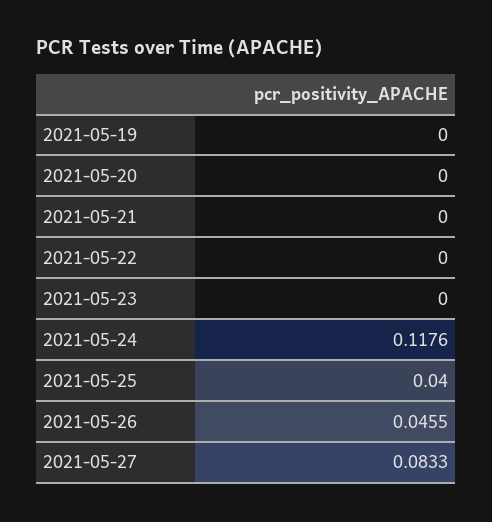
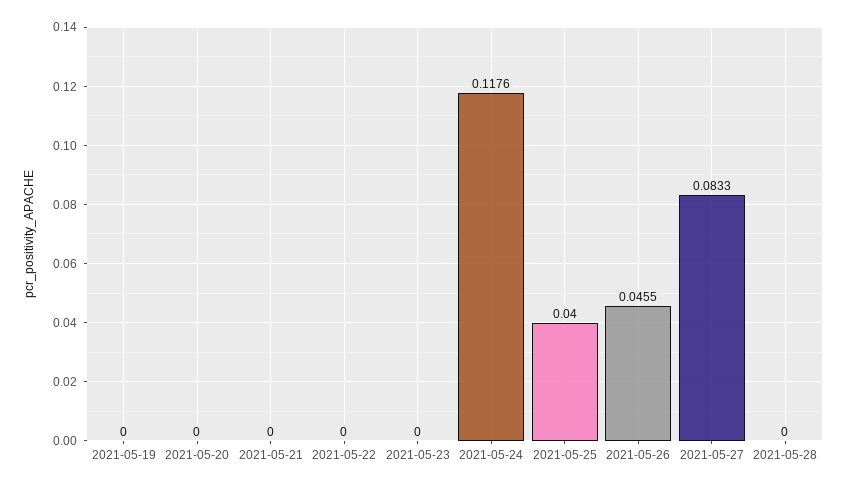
2021-05-28: none -> 0

